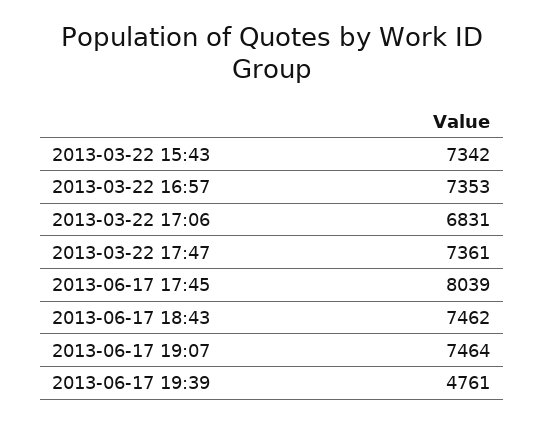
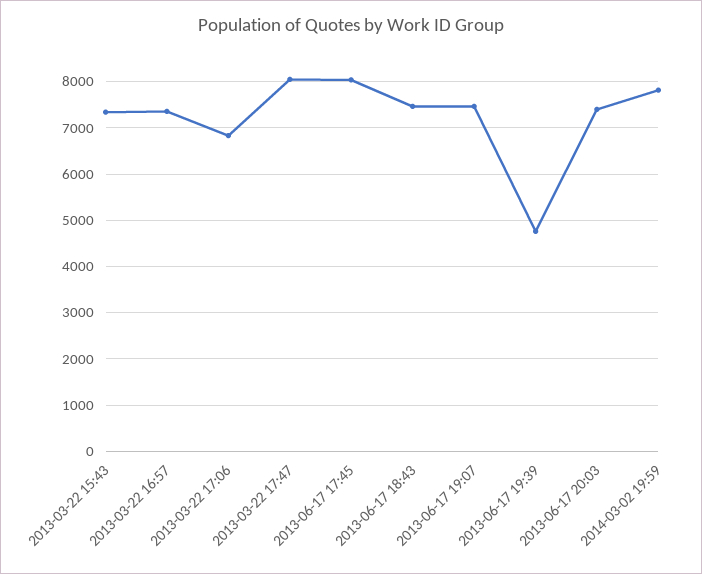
2013-03-22 17:47: 7361 -> 8000
2013-06-17 20:03: none -> 7400
2014-03-02 19:59: none -> 7800

